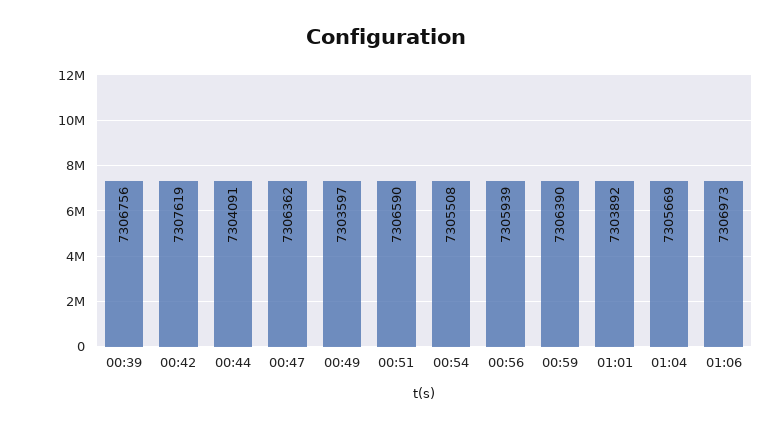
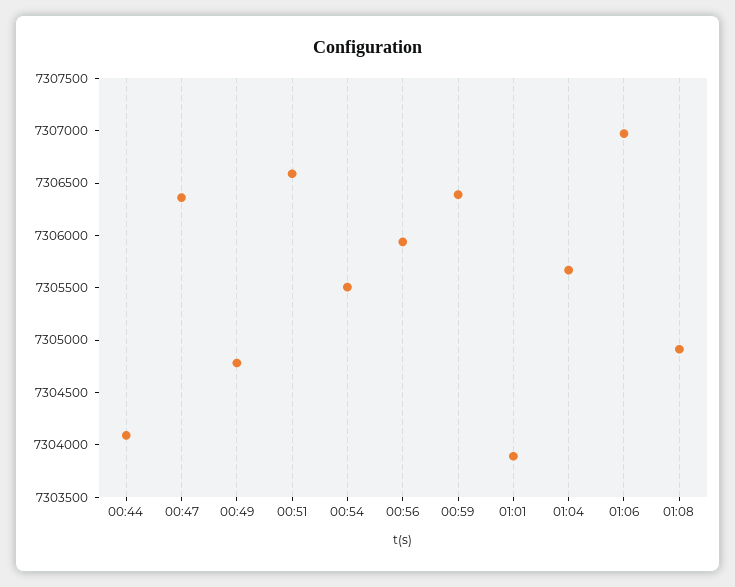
00:39: 7306756 -> none
00:42: 7307619 -> none
00:49: 7303597 -> 7304800
01:08: none -> 7304900

